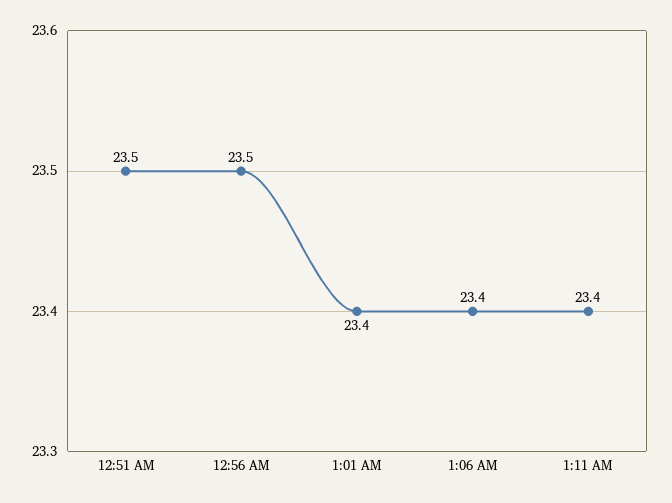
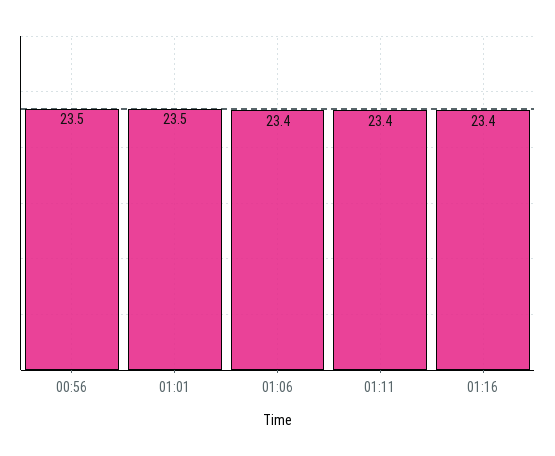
12:51 AM: 23.5 -> none
1:01 AM: 23.4 -> 23.5
01:16: none -> 23.4

